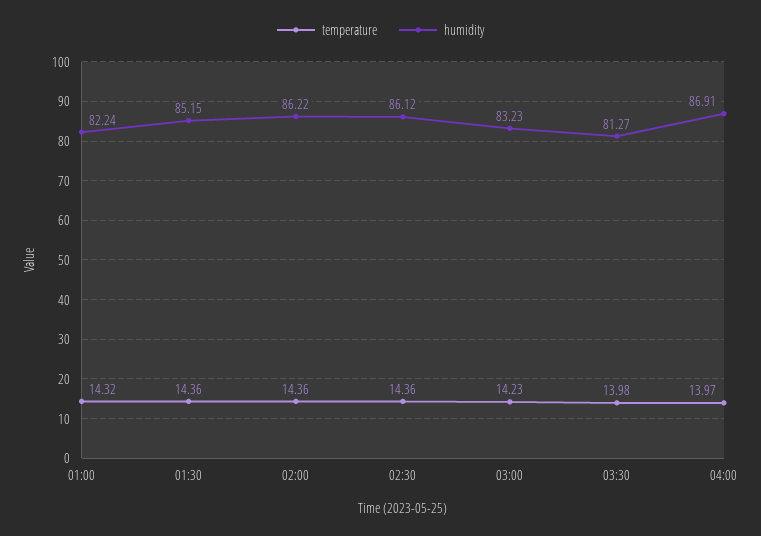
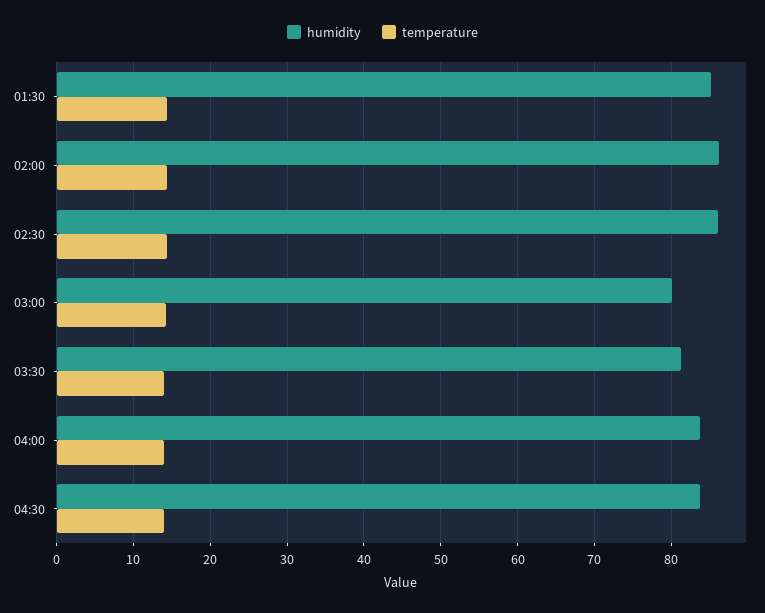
temperature, 01:00: 14.32 -> none
humidity, 01:00: 82.24 -> none
humidity, 03:00: 83.23 -> 80
humidity, 04:00: 86.91 -> 84
humidity, 04:30: none -> 84
temperature, 04:30: none -> 14

